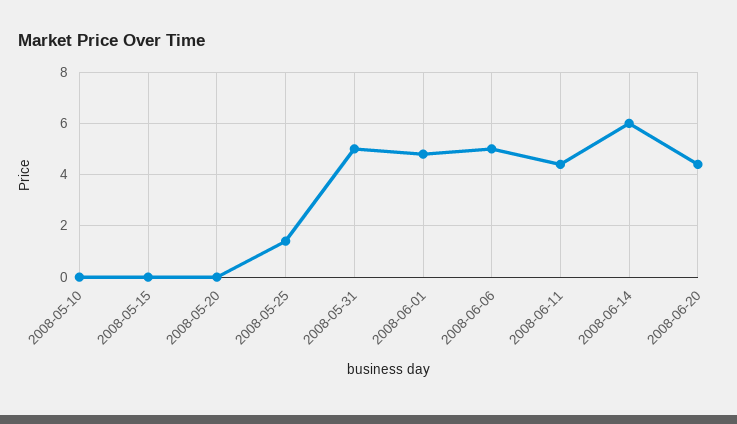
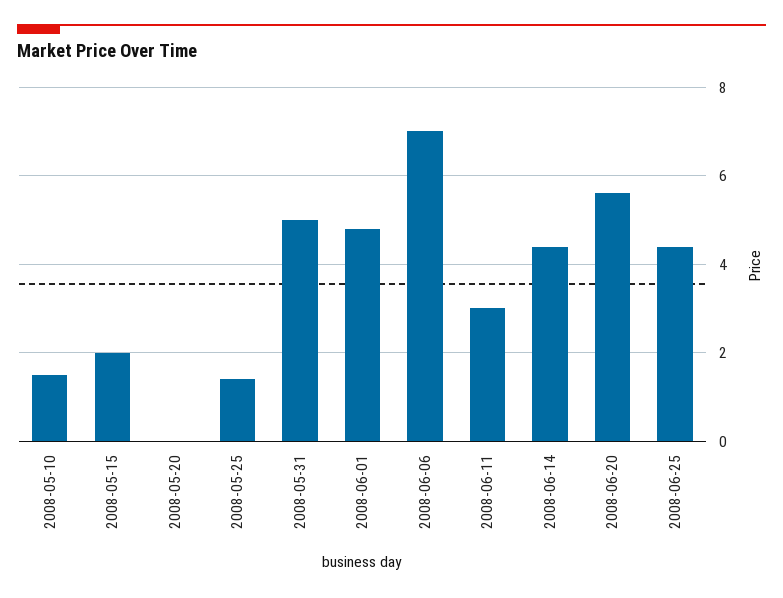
2008-05-10: 0 -> 1.5
2008-05-15: 0 -> 2
2008-06-06: 5 -> 7
2008-06-11: 4.5 -> 3
2008-06-14: 6 -> 4.5
2008-06-20: 4.5 -> 5.5
2008-06-25: none -> 4.5

